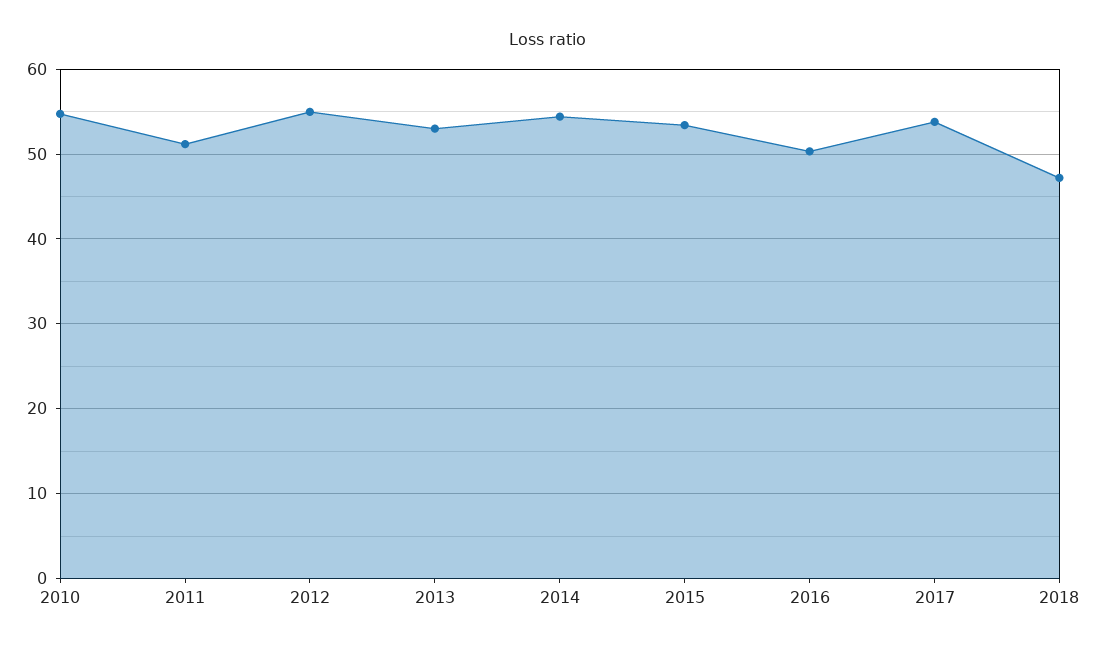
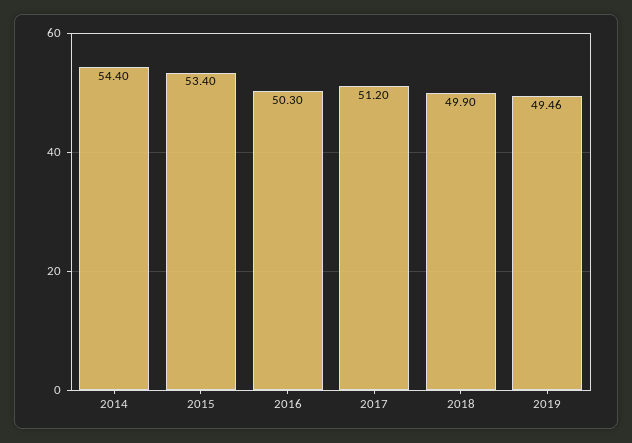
2010: 55 -> none
2011: 51 -> none
2012: 55 -> none
2013: 53 -> none
2017: 54 -> 51.2
2018: 47 -> 49.9
2019: none -> 49.46

